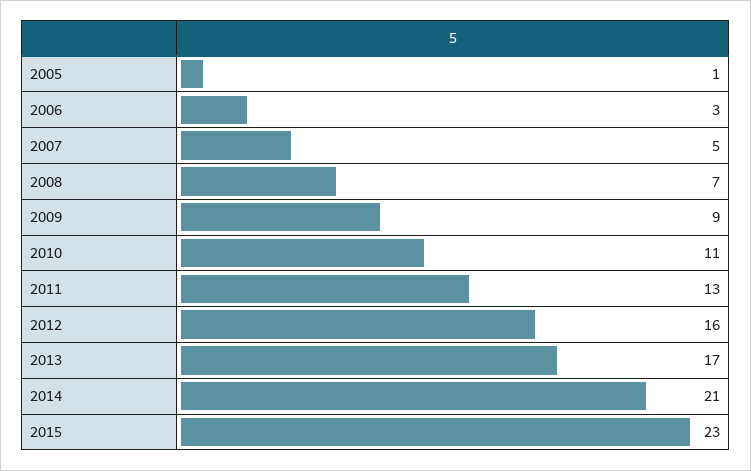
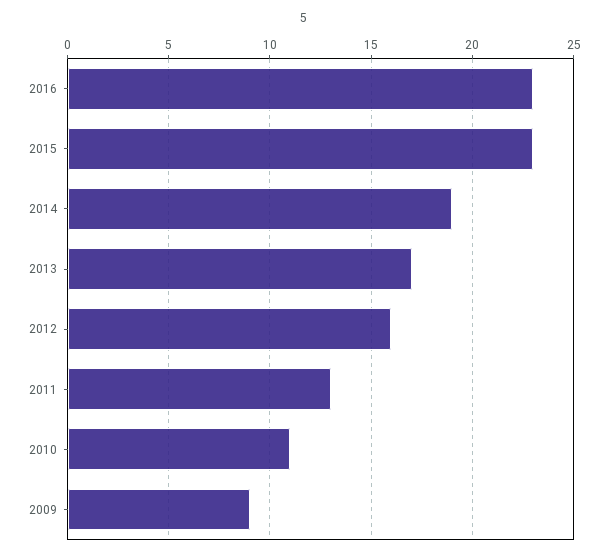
2005: 1 -> none
2006: 3 -> none
2007: 5 -> none
2008: 7 -> none
2014: 21 -> 19
2016: none -> 23

